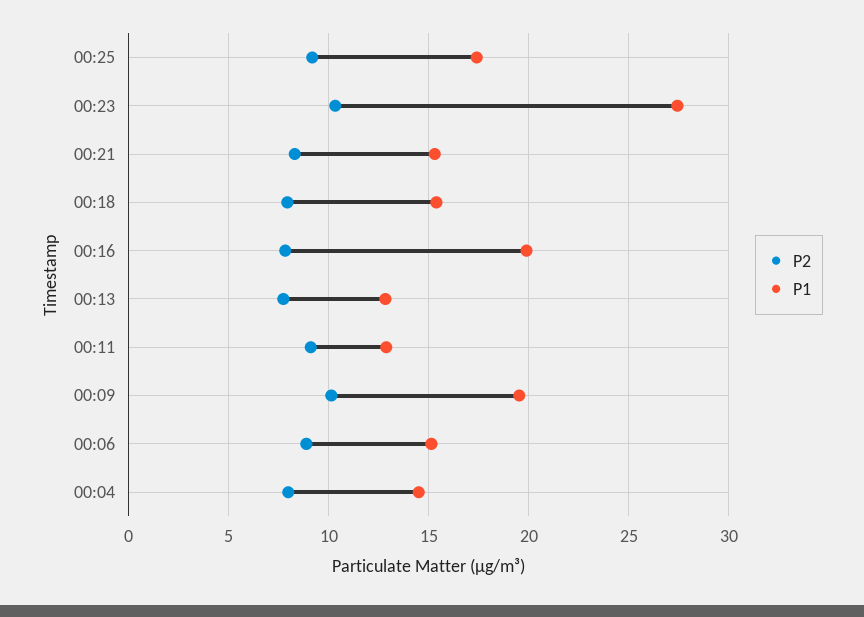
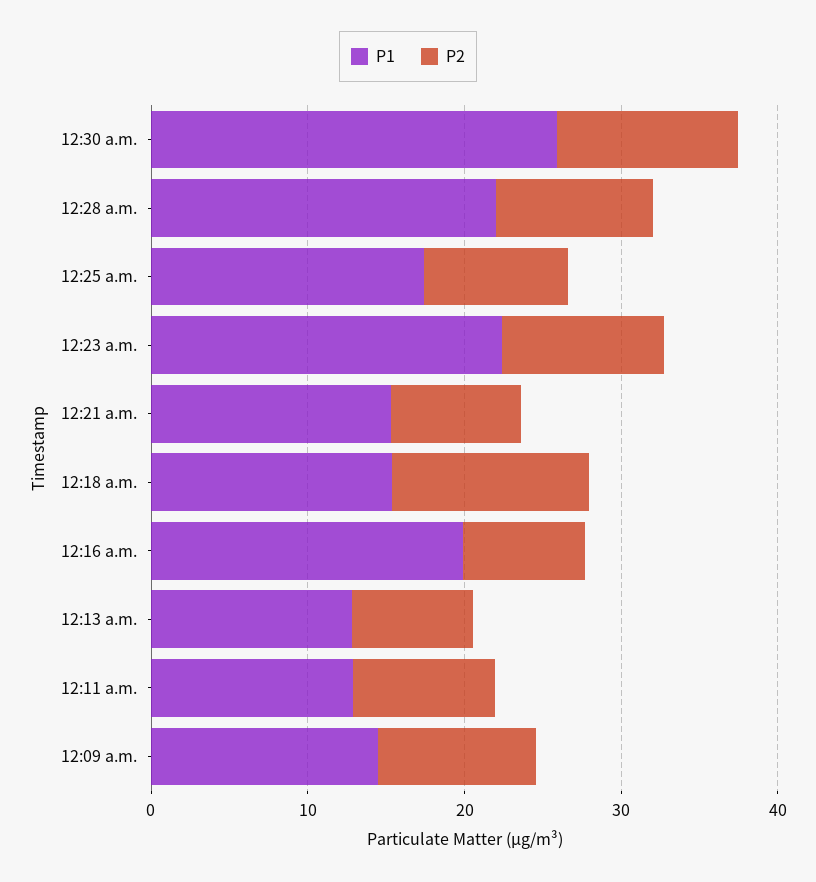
P1, 00:23: 27.5 -> 22
P2, 00:18: 8 -> 12
P1, 00:09: 19.5 -> 14
P2, 00:06: 9 -> none
P1, 00:06: 15 -> none
P2, 00:04: 8 -> none
P1, 00:04: 14.5 -> none
P1, 12:30 a.m.: none -> 26
P2, 12:30 a.m.: none -> 12
P1, 12:28 a.m.: none -> 22
P2, 12:28 a.m.: none -> 10

